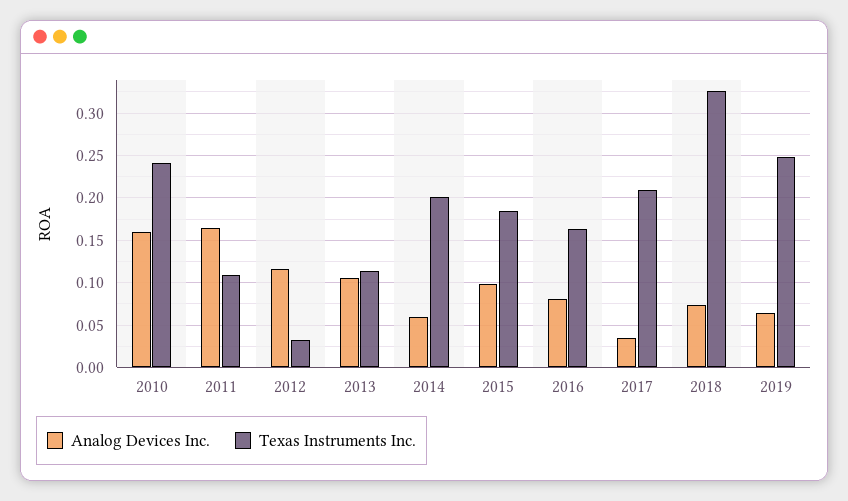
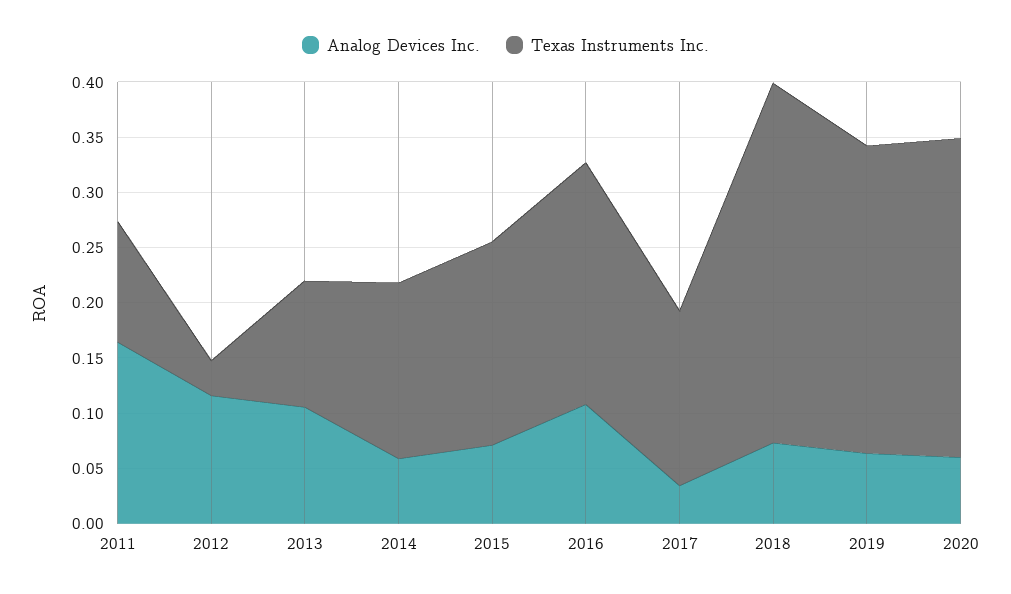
Analog Devices Inc., 2010: 0.16 -> none
Texas Instruments Inc., 2010: 0.24 -> none
Texas Instruments Inc., 2014: 0.2 -> 0.16
Analog Devices Inc., 2015: 0.1 -> 0.07
Analog Devices Inc., 2016: 0.08 -> 0.11
Texas Instruments Inc., 2016: 0.16 -> 0.22
Texas Instruments Inc., 2017: 0.21 -> 0.16
Texas Instruments Inc., 2019: 0.25 -> 0.28
Analog Devices Inc., 2020: none -> 0.06
Texas Instruments Inc., 2020: none -> 0.29

